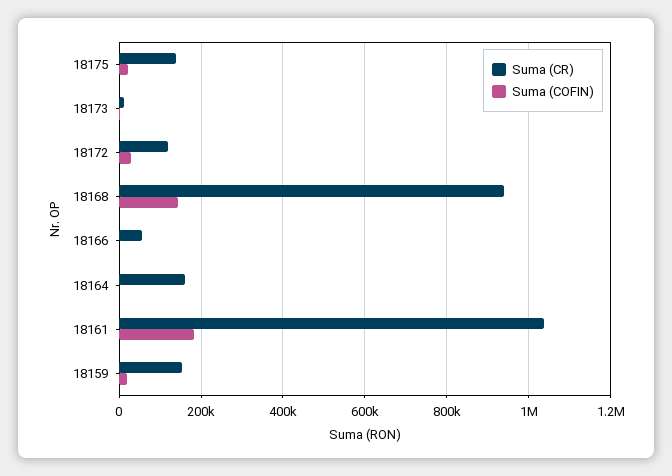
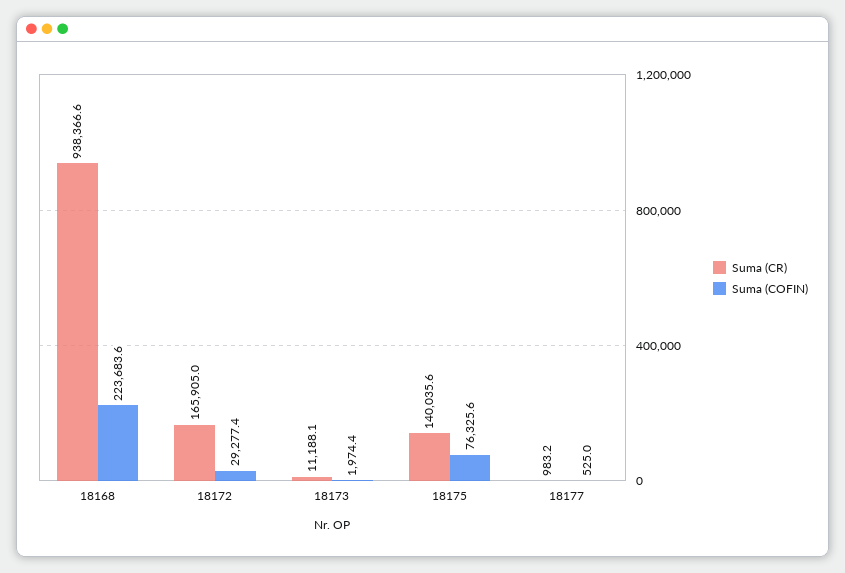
Suma (COFIN), 18175: 20000 -> 76325.6
Suma (CR), 18172: 120000 -> 165905
Suma (COFIN), 18168: 140000 -> 223683.6
Suma (CR), 18166: 60000 -> none
Suma (COFIN), 18166: 0 -> none
Suma (CR), 18164: 160000 -> none
Suma (COFIN), 18164: 0 -> none
Suma (CR), 18161: 1040000 -> none
Suma (COFIN), 18161: 180000 -> none
Suma (CR), 18159: 160000 -> none
Suma (COFIN), 18159: 20000 -> none
Suma (CR), 18177: none -> 983.2
Suma (COFIN), 18177: none -> 525

